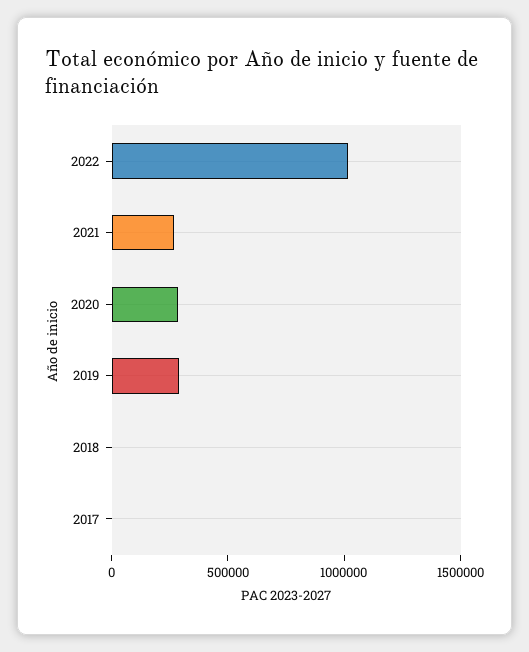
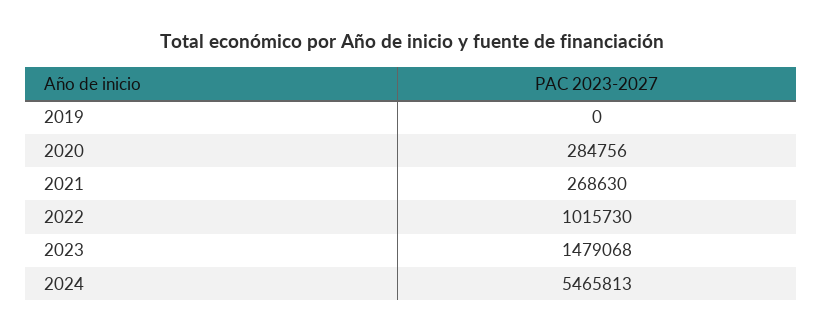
2019: 300000 -> 0
2018: 0 -> none
2017: 0 -> none
2023: none -> 1479068
2024: none -> 5465813

